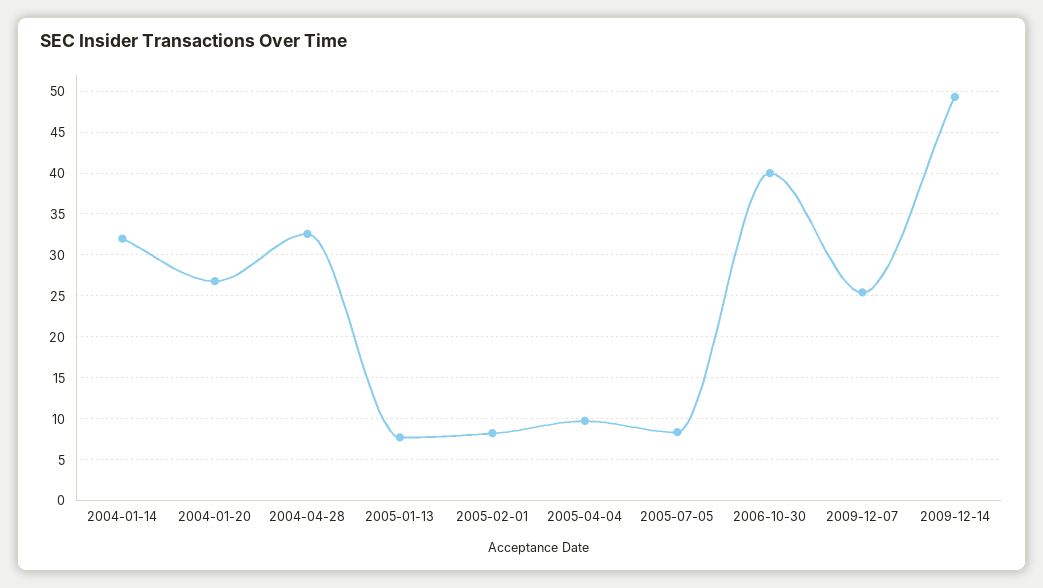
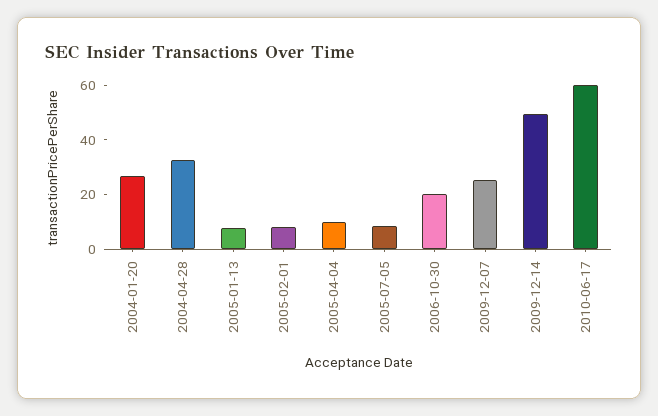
2004-01-14: 32 -> none
2006-10-30: 40 -> 20
2010-06-17: none -> 60

